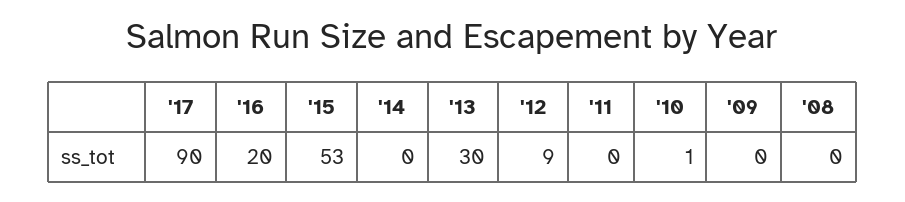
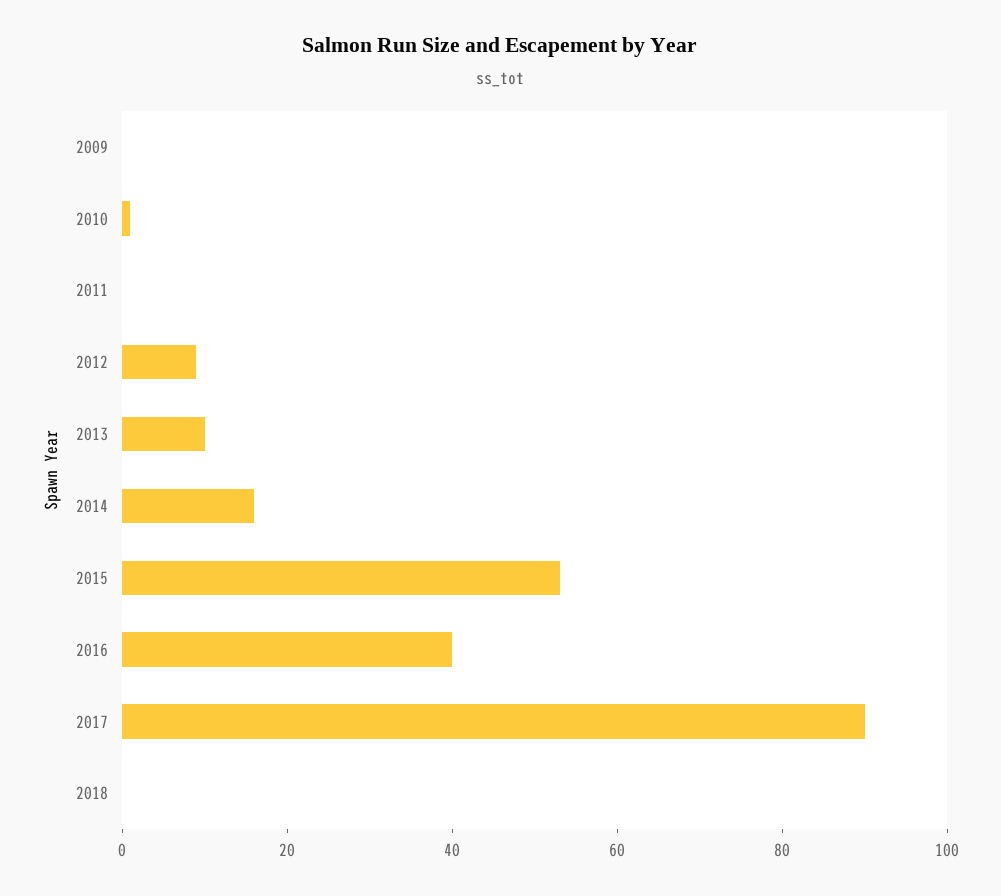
'16: 20 -> 40
'14: 0 -> 15
'13: 30 -> 10
'08: 0 -> none
2018: none -> 0

